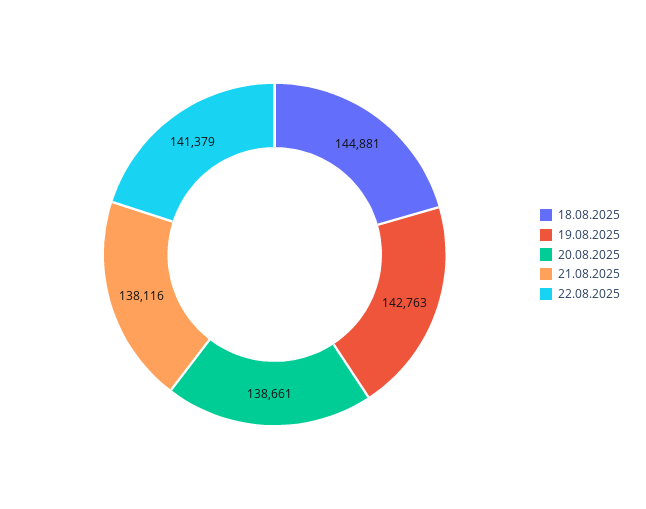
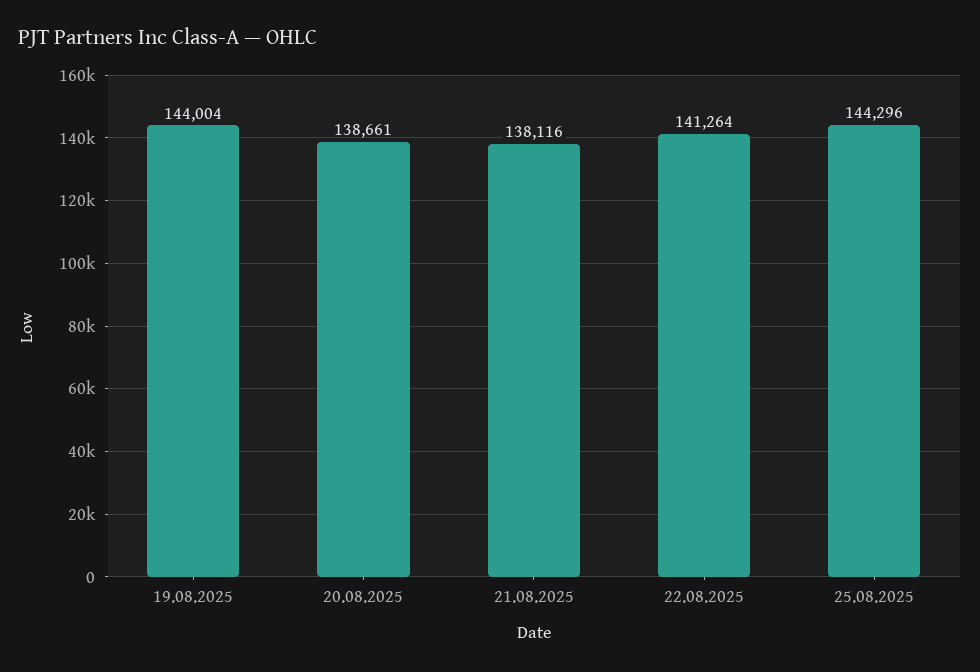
18.08.2025: 144881 -> none
19.08.2025: 142763 -> 144004
22.08.2025: 141379 -> 141264
25.08.2025: none -> 144296

